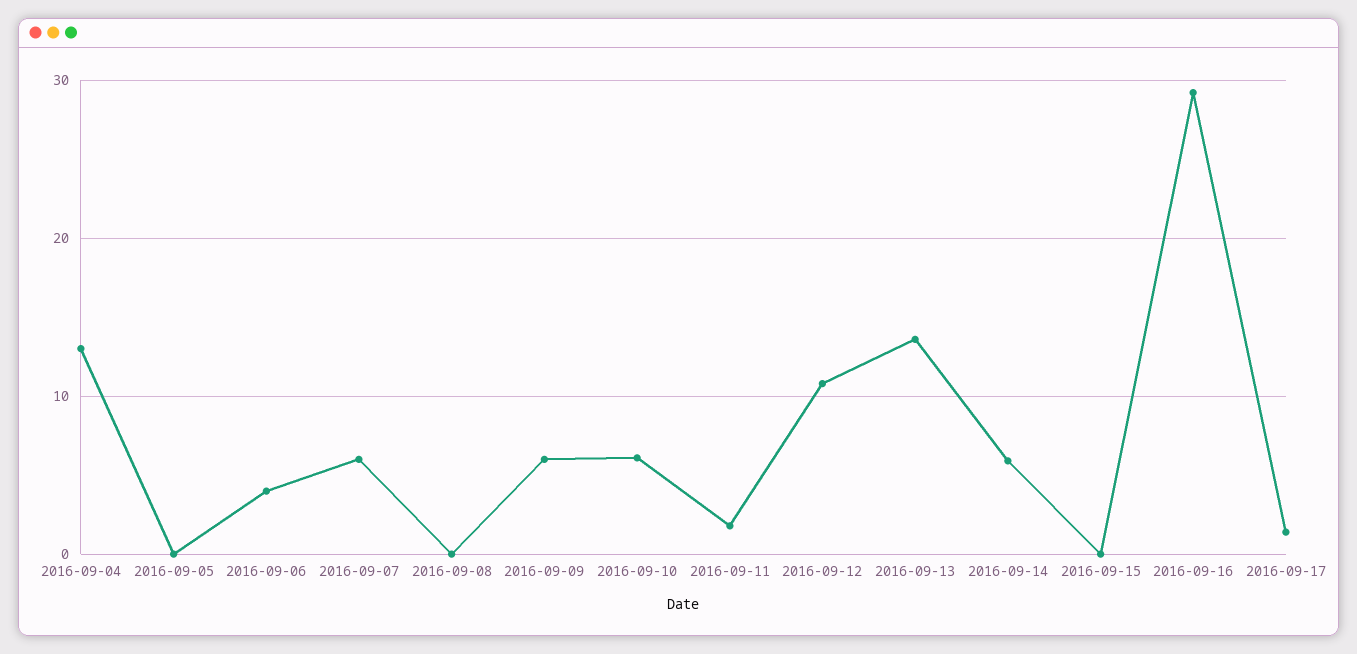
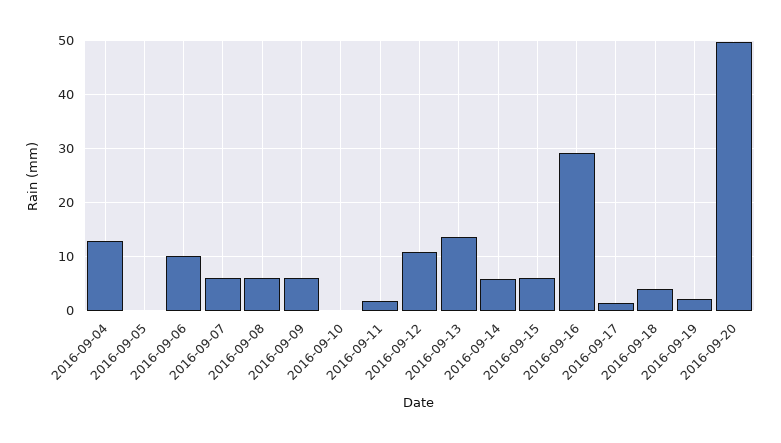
2016-09-06: 4 -> 10
2016-09-08: 0 -> 6
2016-09-10: 6 -> 0
2016-09-15: 0 -> 6
2016-09-18: none -> 4
2016-09-19: none -> 2
2016-09-20: none -> 50

